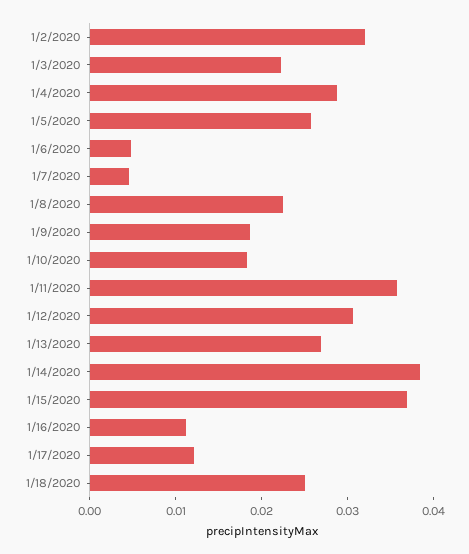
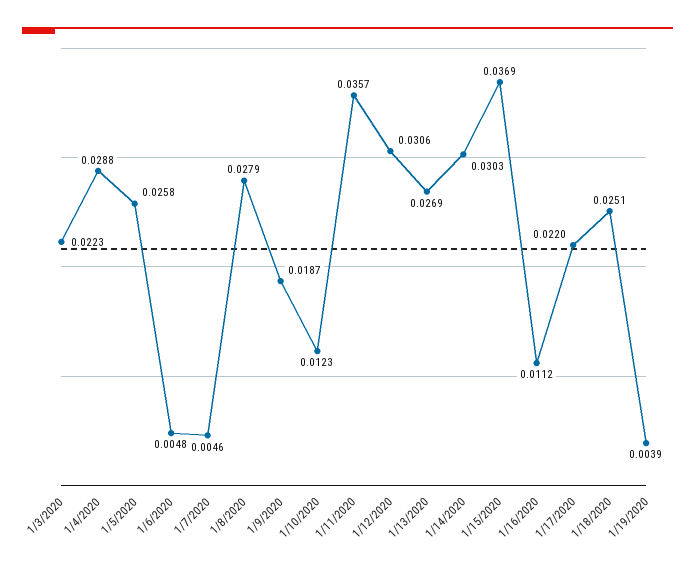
1/2/2020: 0.032 -> none
1/8/2020: 0.022 -> 0.0279
1/10/2020: 0.018 -> 0.0123
1/14/2020: 0.038 -> 0.0303
1/17/2020: 0.012 -> 0.022
1/19/2020: none -> 0.0039

